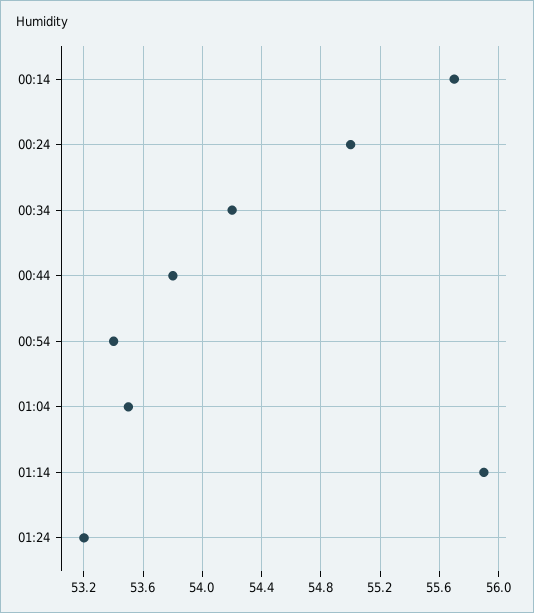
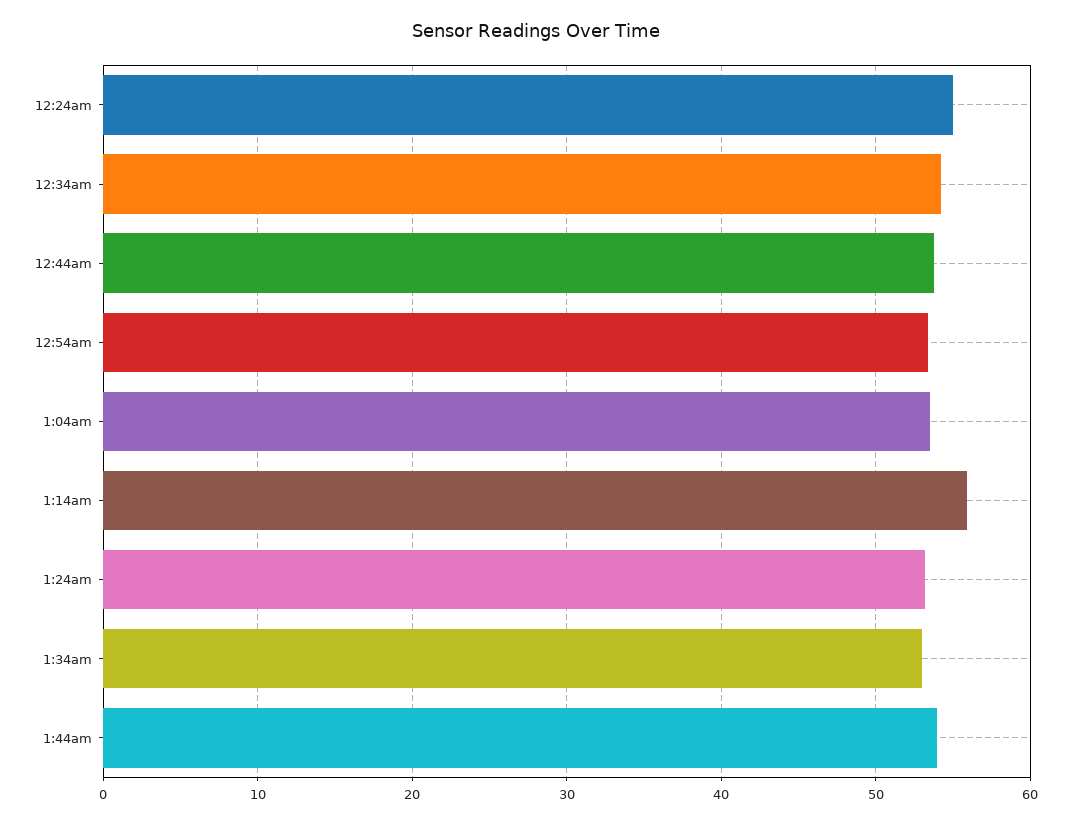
00:14: 55.7 -> none
1:34am: none -> 53
1:44am: none -> 54

